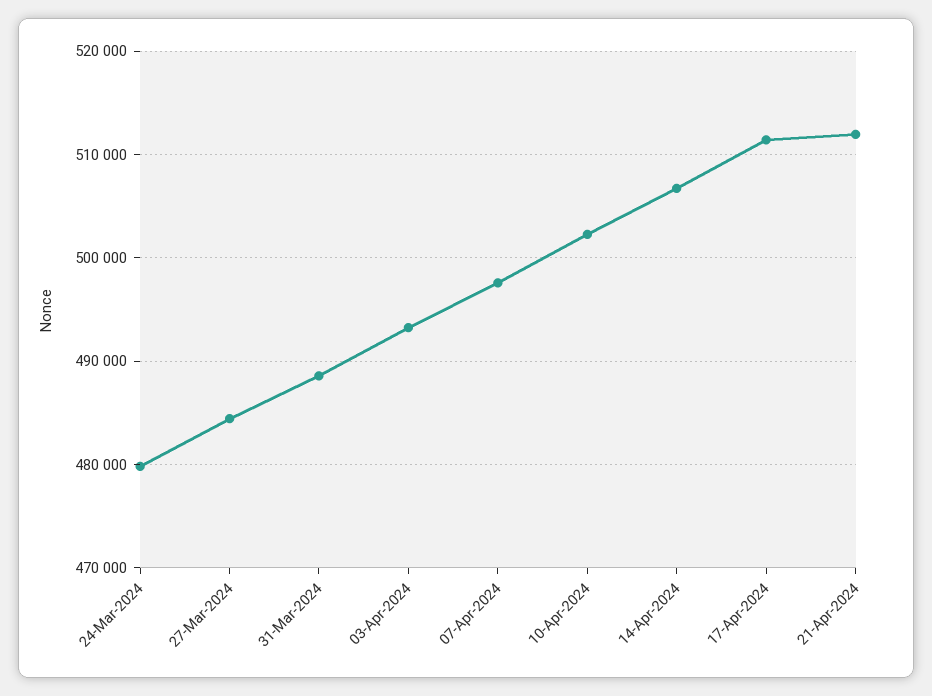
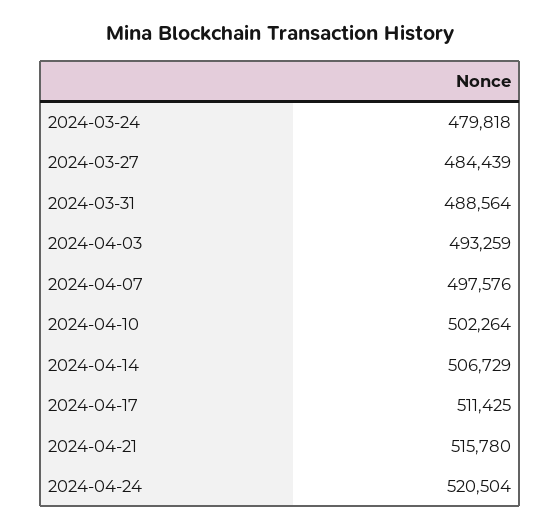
21-Apr-2024: 512000 -> 515780
2024-04-24: none -> 520504

